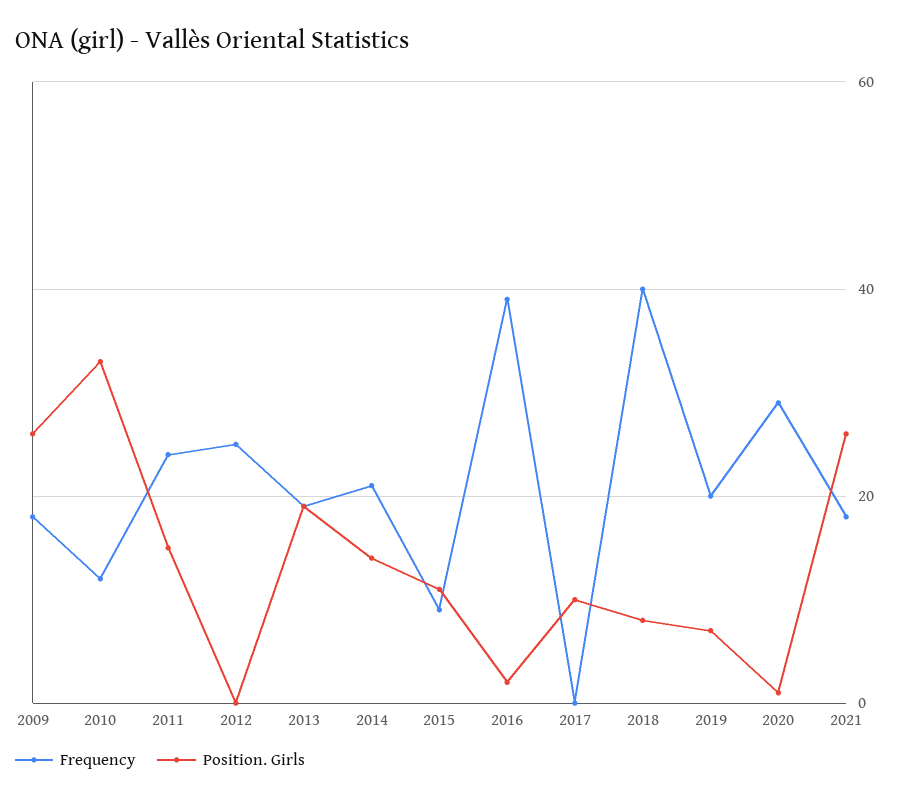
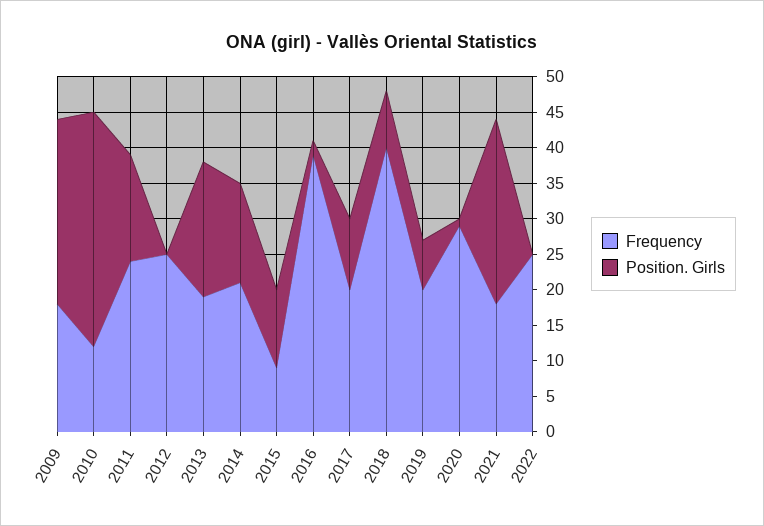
Frequency, 2017: 0 -> 20
Frequency, 2022: none -> 25
Position. Girls, 2022: none -> 0

